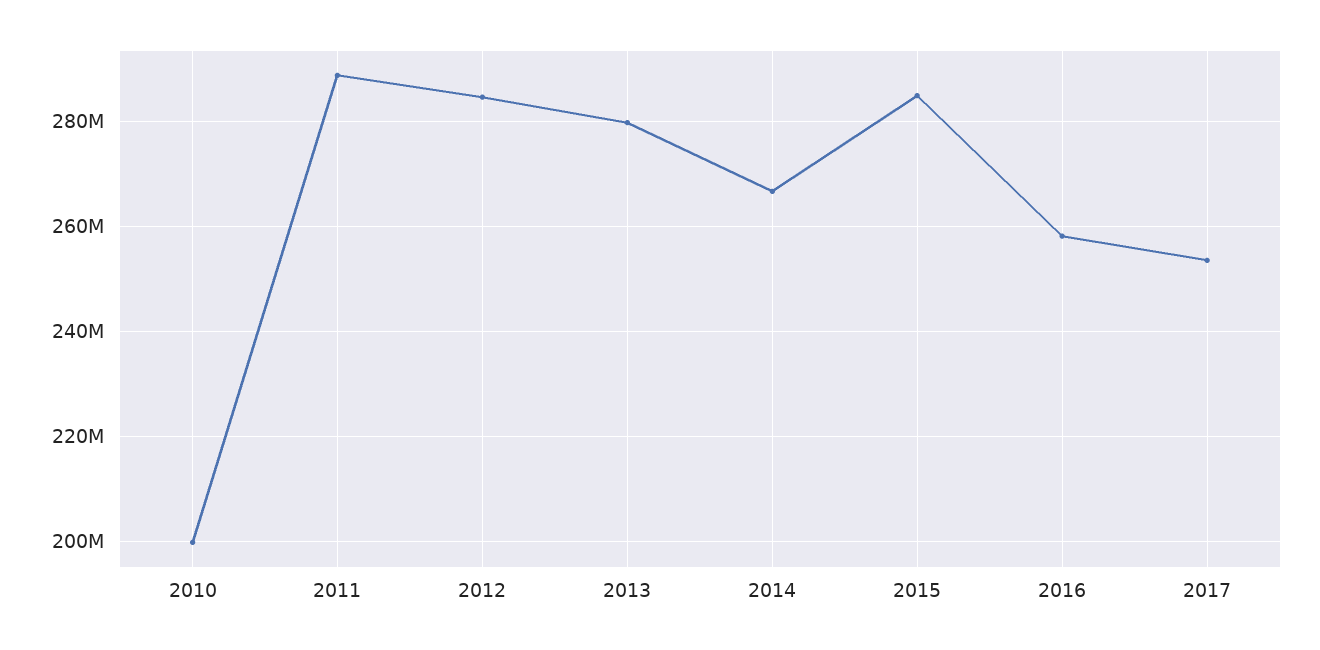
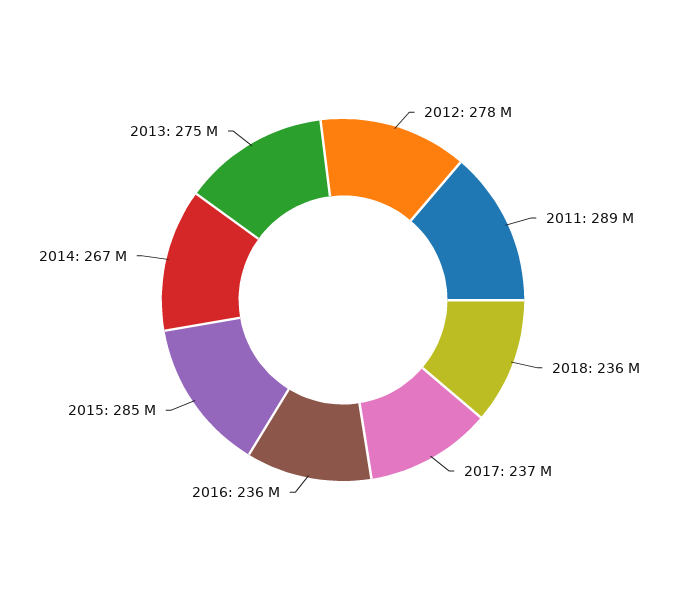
2010: 200000000 -> none
2012: 284000000 -> 278000000
2013: 280000000 -> 275000000
2016: 258000000 -> 236000000
2017: 254000000 -> 237000000
2018: none -> 236000000

